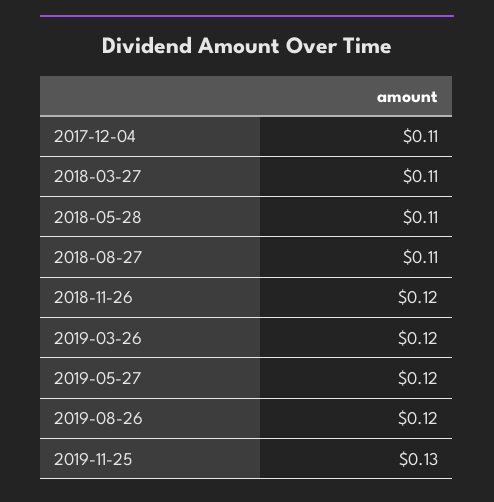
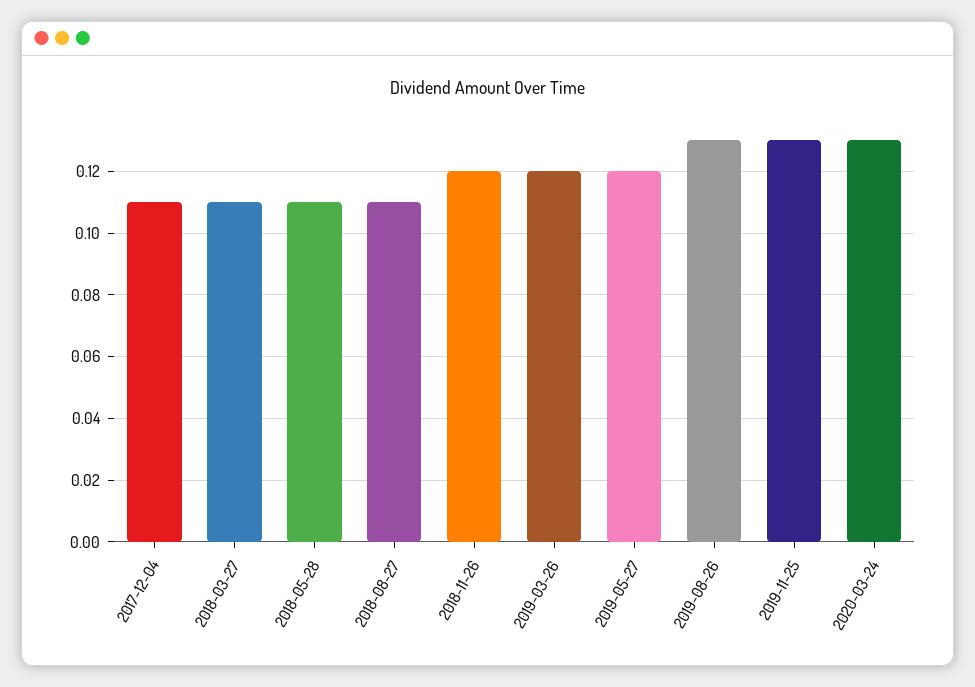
2019-08-26: 0.12 -> 0.13
2020-03-24: none -> 0.13

